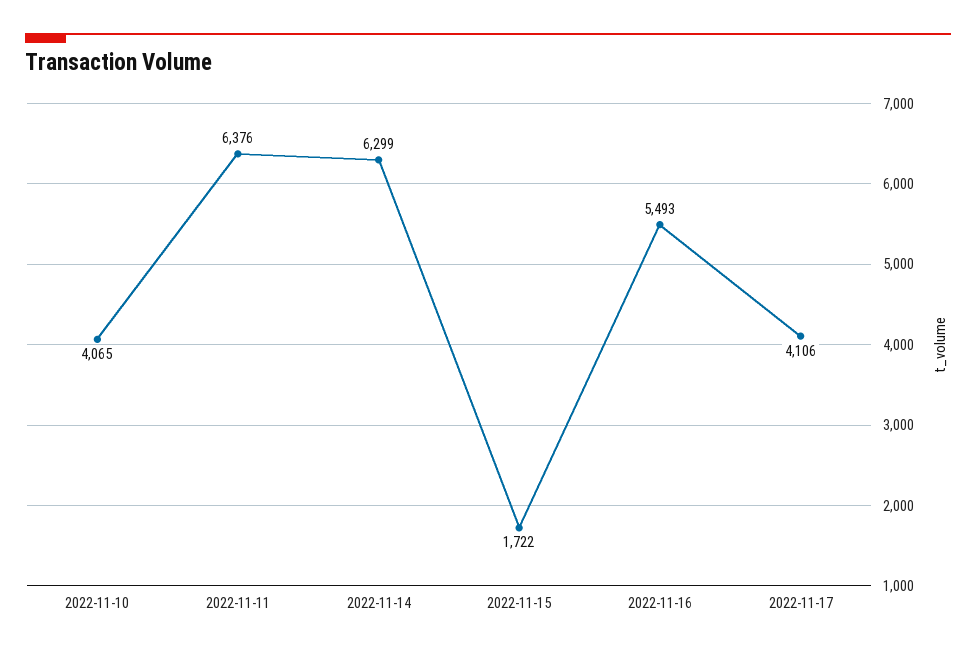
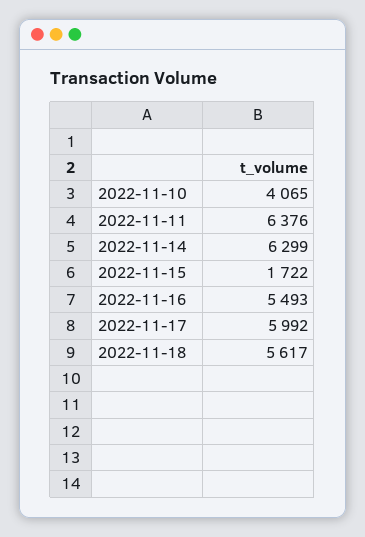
2022-11-17: 4106 -> 5992
2022-11-18: none -> 5617

